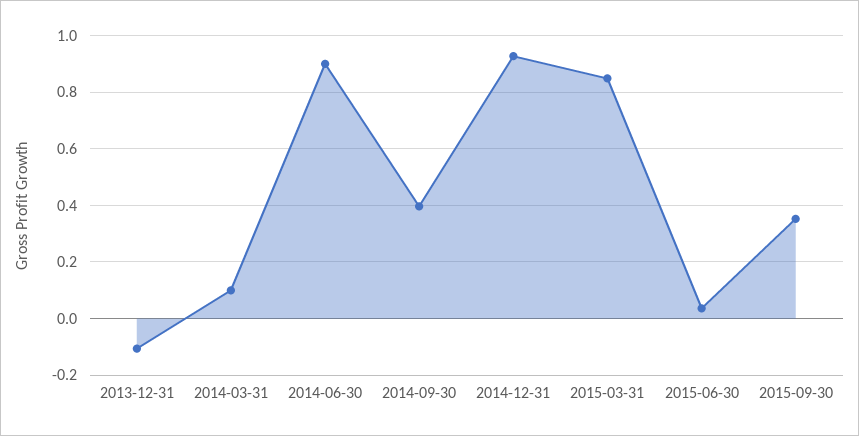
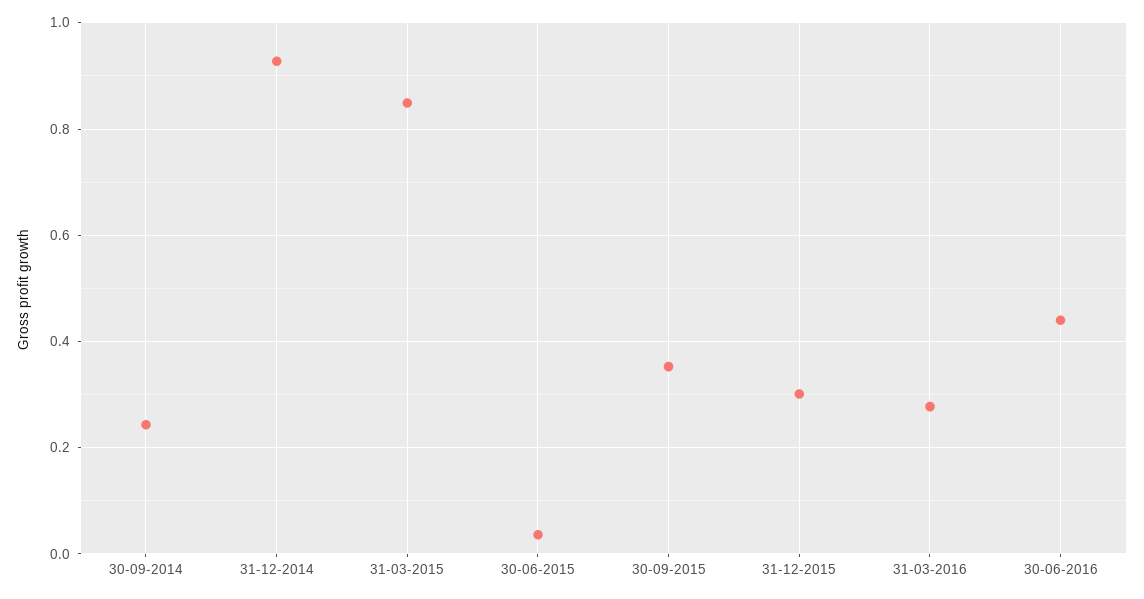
2013-12-31: -0.1 -> none
2014-03-31: 0.1 -> none
2014-06-30: 0.9 -> none
2014-09-30: 0.4 -> 0.24
31-12-2015: none -> 0.3
31-03-2016: none -> 0.28
30-06-2016: none -> 0.44

